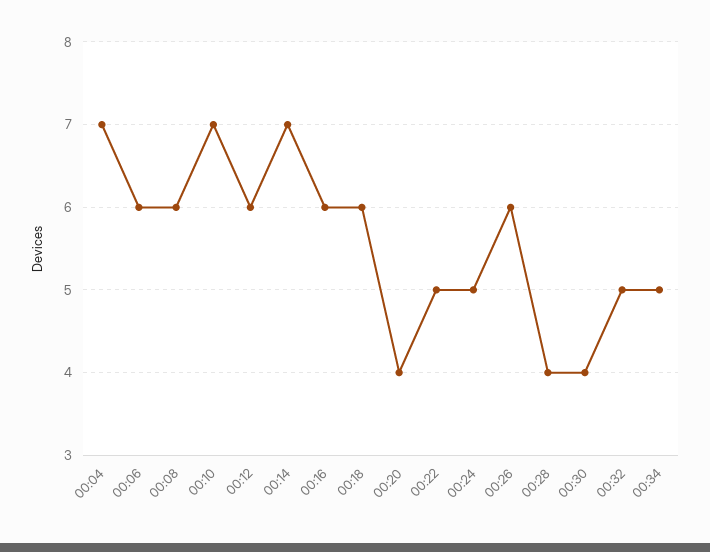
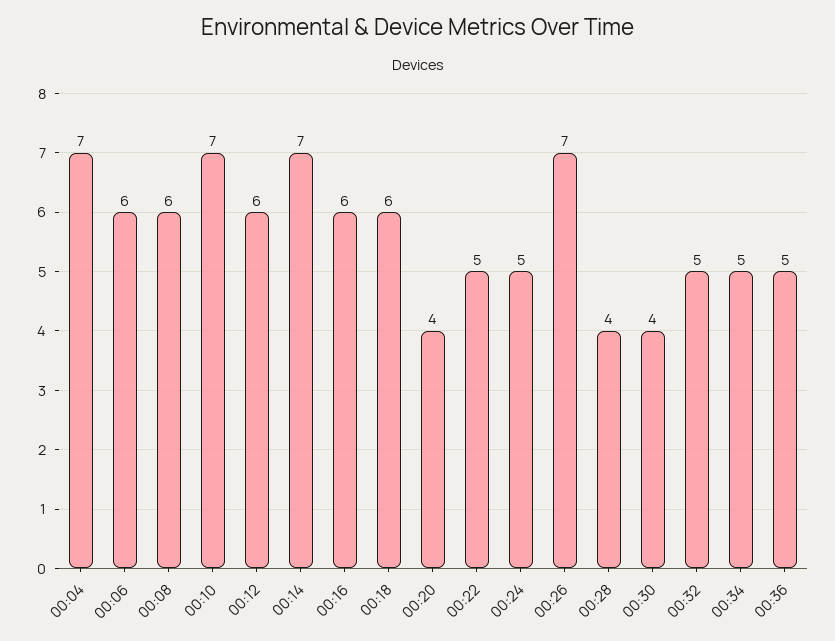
00:26: 6 -> 7
00:36: none -> 5

